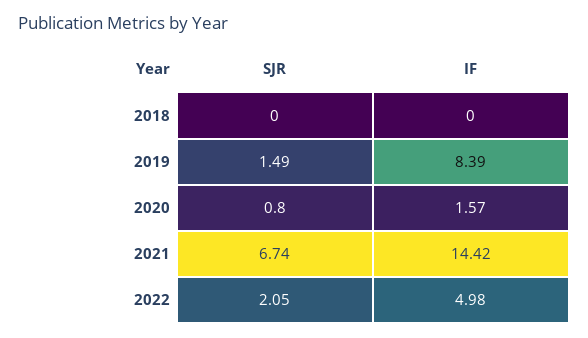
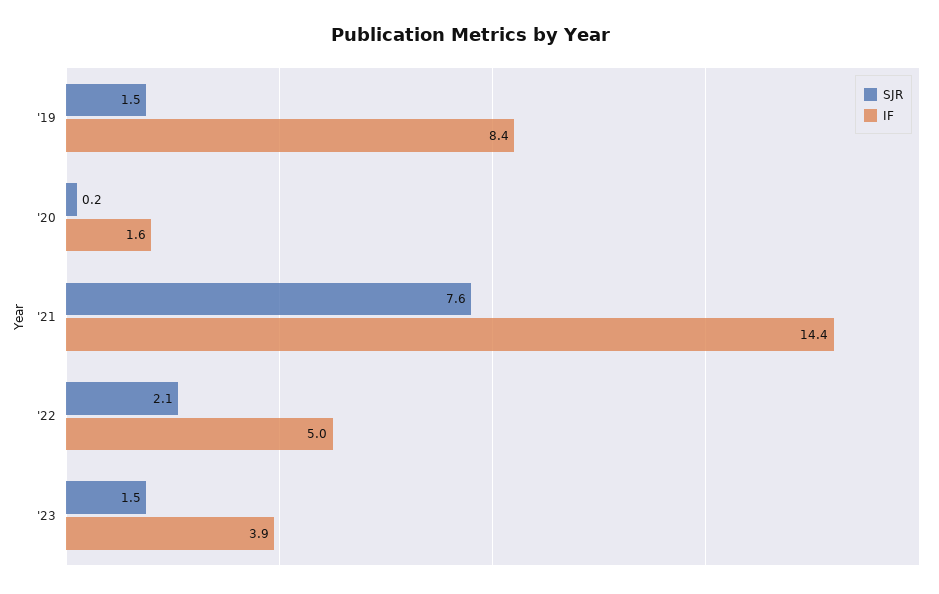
SJR, 2018: 0 -> none
IF, 2018: 0 -> none
SJR, 2020: 0.8 -> 0.2
SJR, 2021: 6.74 -> 7.6
SJR, '23: none -> 1.5
IF, '23: none -> 3.9

